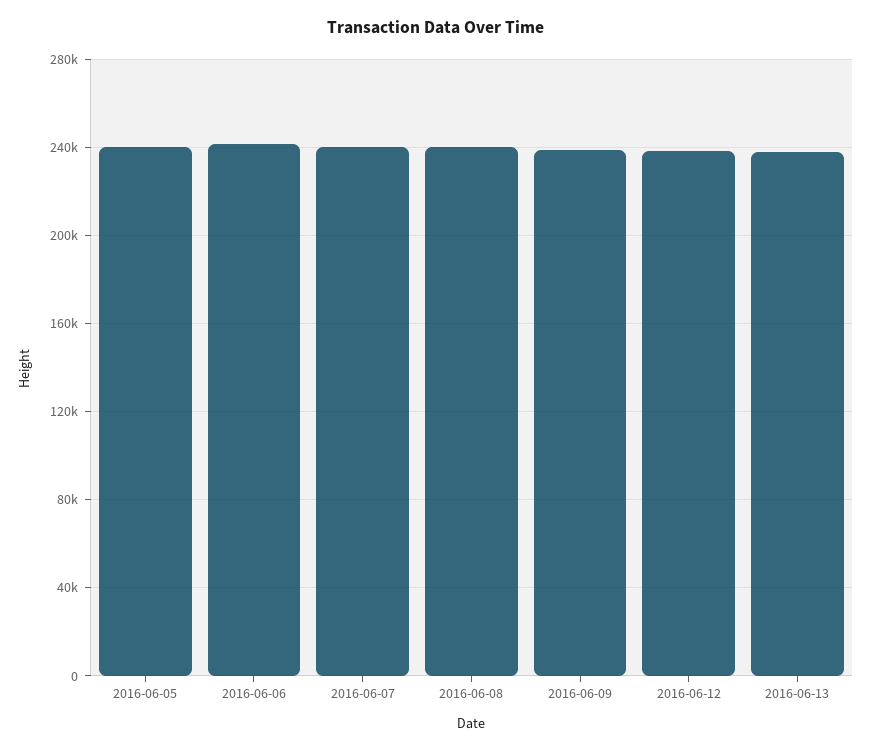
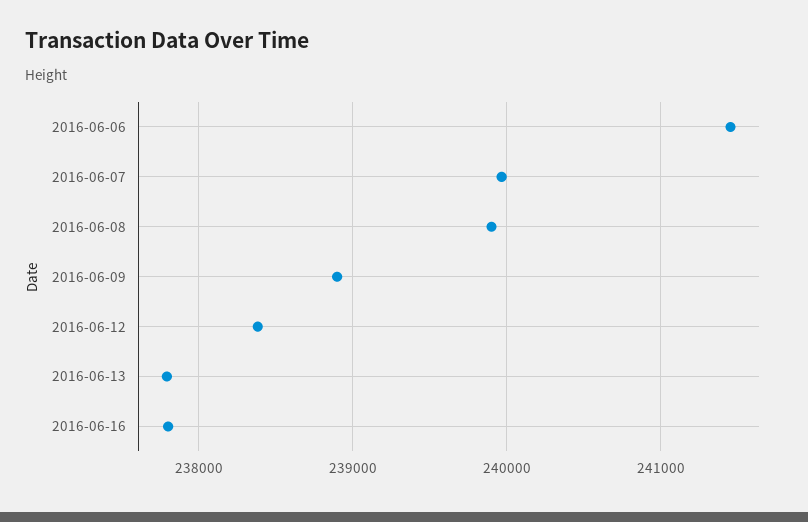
2016-06-05: 240000 -> none
2016-06-16: none -> 237800

